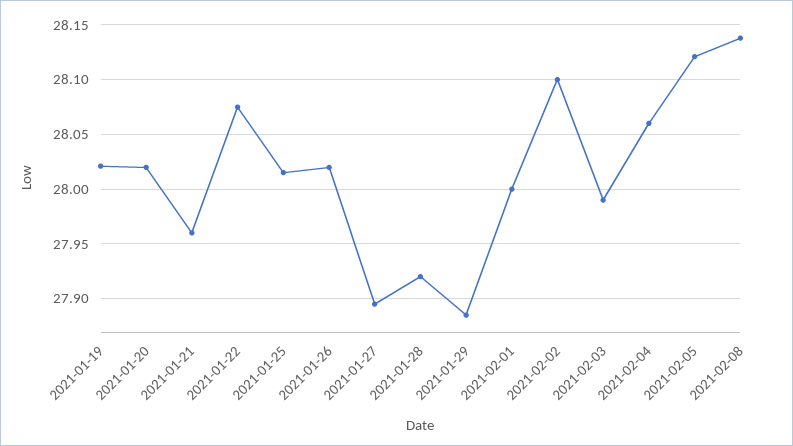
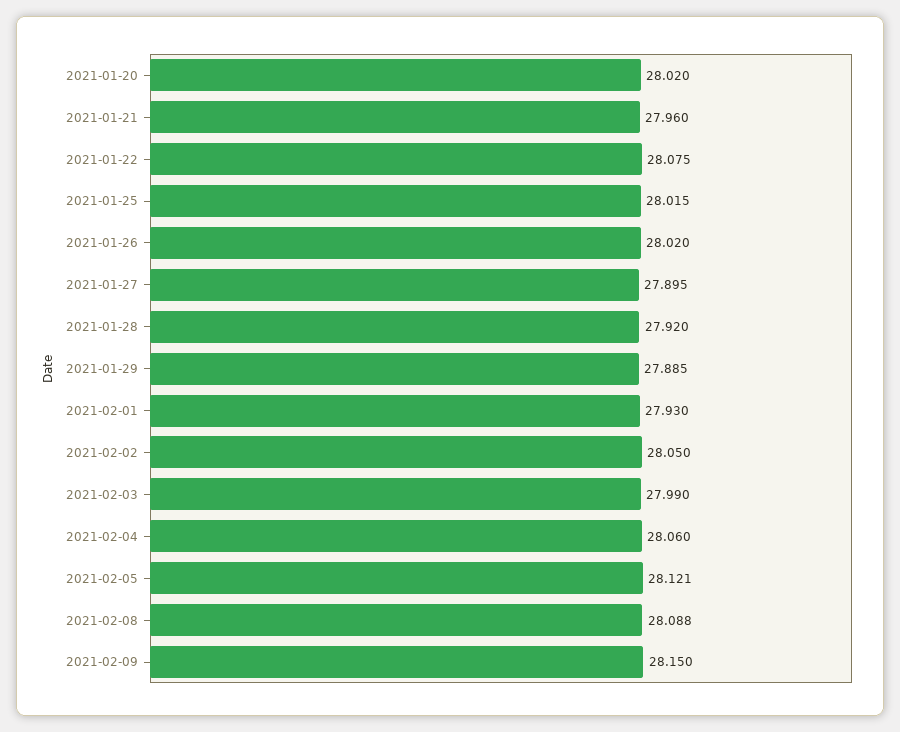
2021-01-19: 28.02 -> none
2021-02-01: 28 -> 27.93
2021-02-02: 28.1 -> 28.05
2021-02-08: 28.14 -> 28.088
2021-02-09: none -> 28.15

